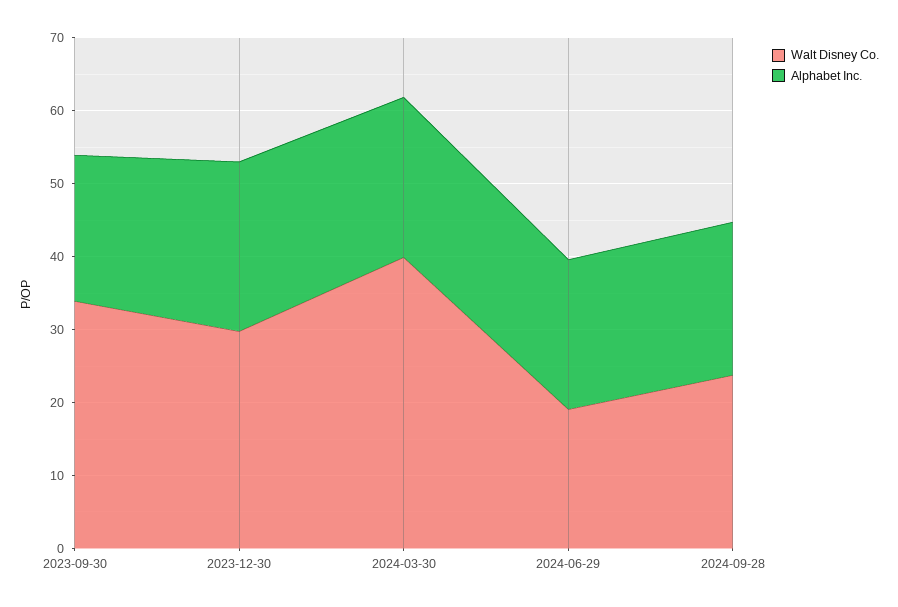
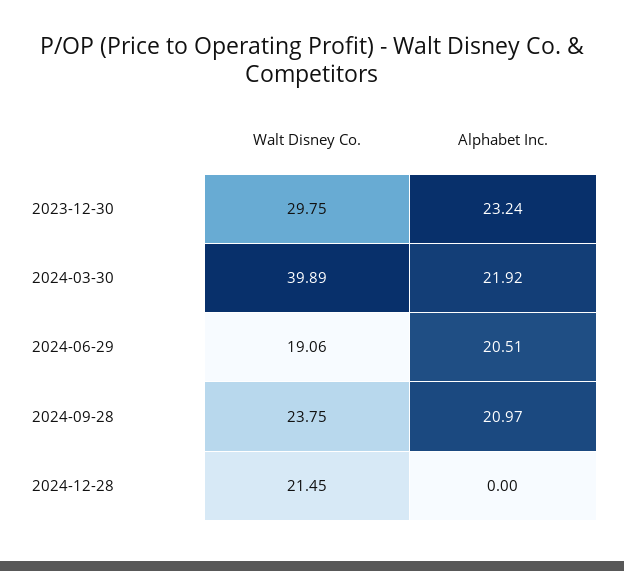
Walt Disney Co., 2023-09-30: 34 -> none
Alphabet Inc., 2023-09-30: 20 -> none
Walt Disney Co., 2024-12-28: none -> 21.45
Alphabet Inc., 2024-12-28: none -> 0

